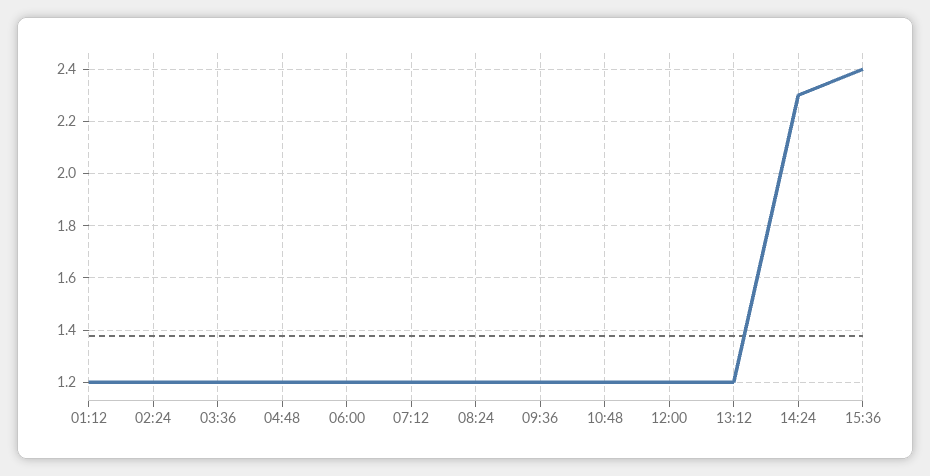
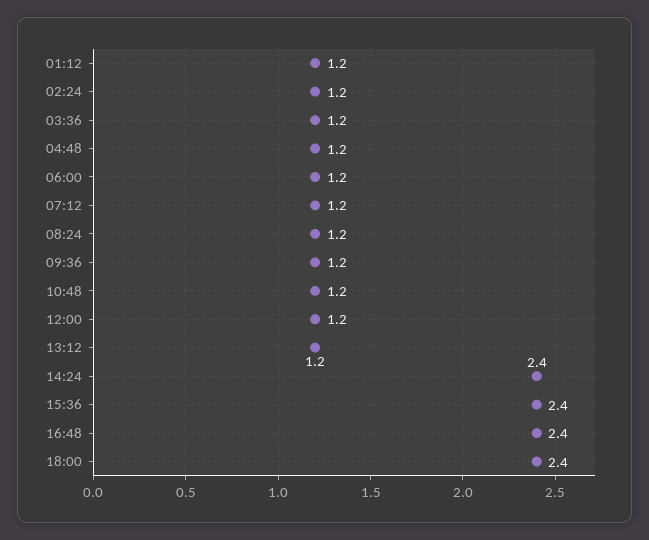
14:24: 2.3 -> 2.4
16:48: none -> 2.4
18:00: none -> 2.4

